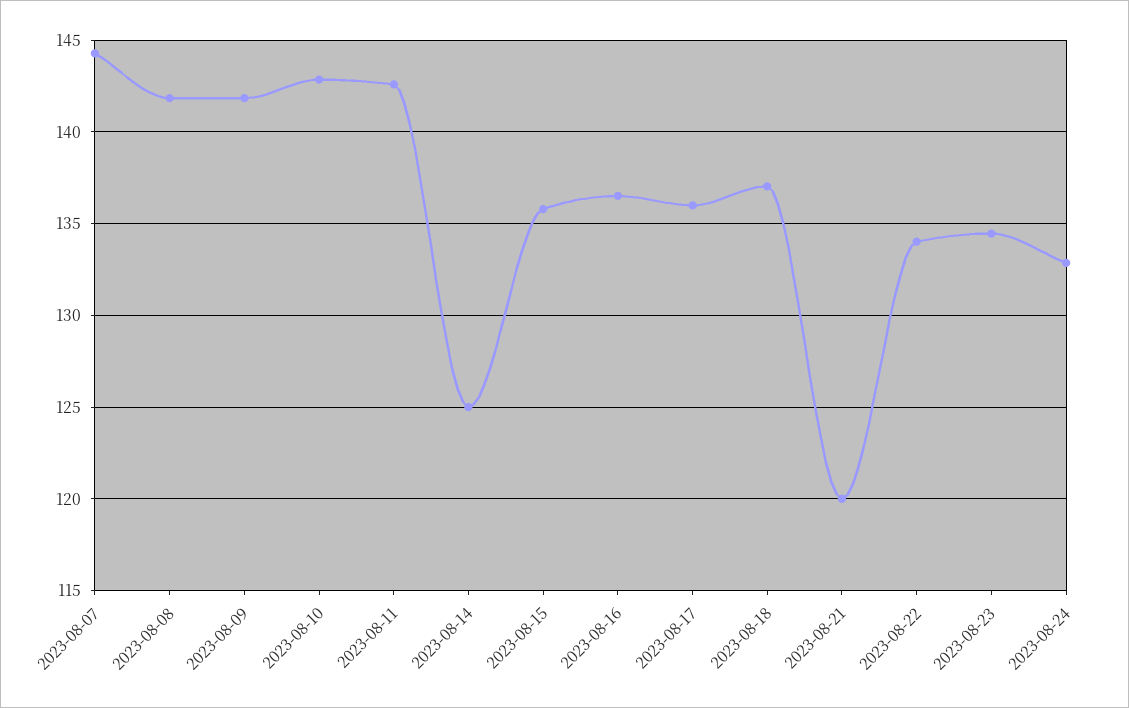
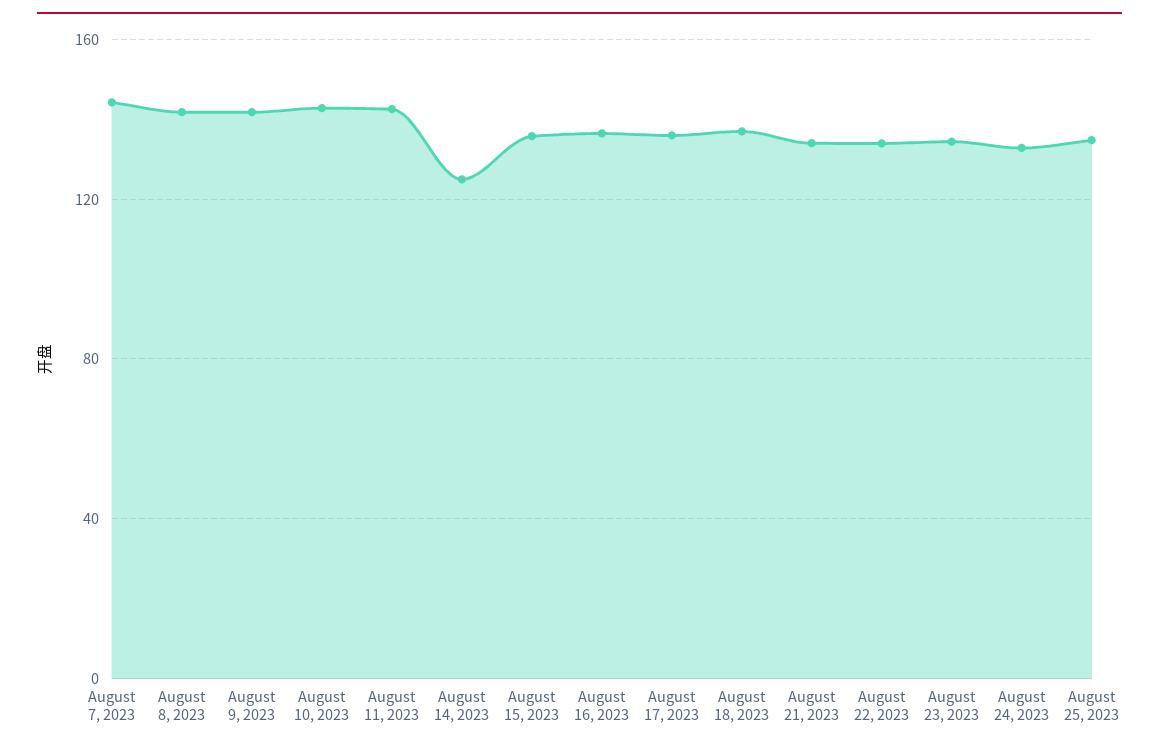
2023-08-21: 120 -> 135
August 25, 2023: none -> 135

